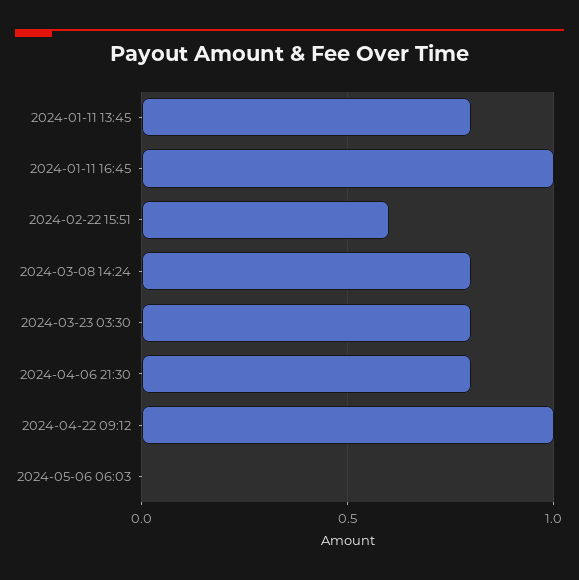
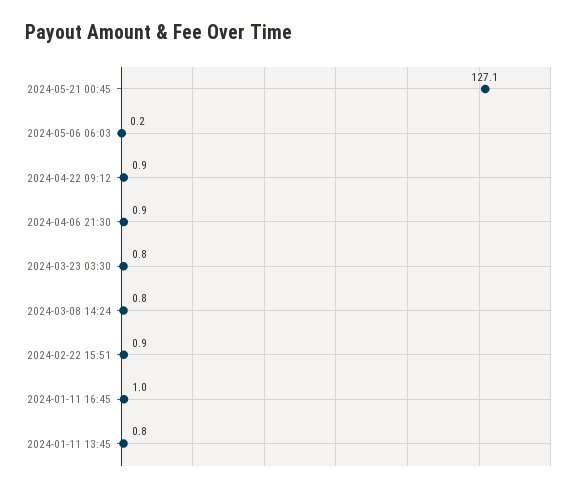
2024-02-22 15:51: 0.6 -> 0.9
2024-04-06 21:30: 0.8 -> 0.9
2024-04-22 09:12: 1 -> 0.9
2024-05-06 06:03: 0 -> 0.2
2024-05-21 00:45: none -> 127.1

